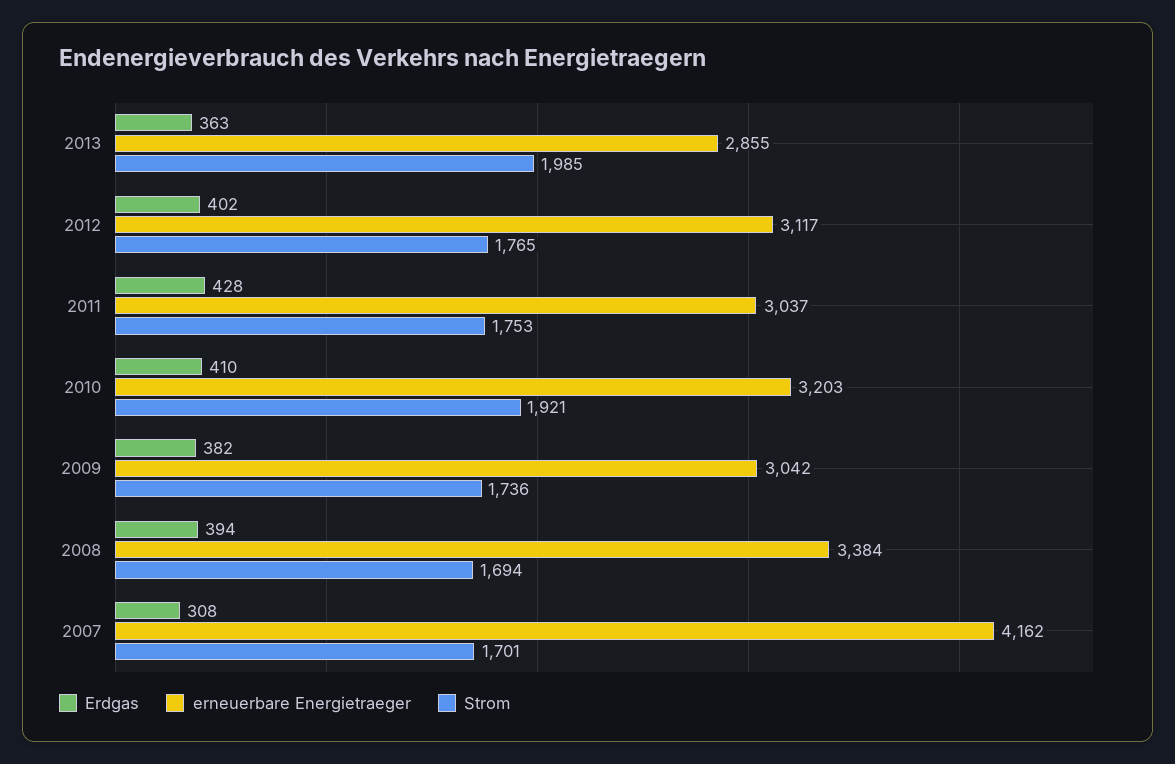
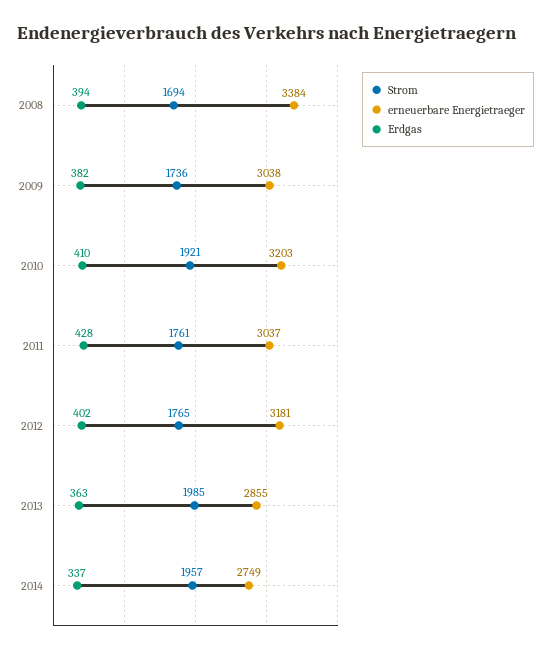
erneuerbare Energietraeger, 2012: 3117 -> 3181
Strom, 2011: 1753 -> 1761
erneuerbare Energietraeger, 2009: 3042 -> 3038
Erdgas, 2007: 308 -> none
erneuerbare Energietraeger, 2007: 4162 -> none
Strom, 2007: 1701 -> none
Strom, 2014: none -> 1957
erneuerbare Energietraeger, 2014: none -> 2749
Erdgas, 2014: none -> 337

